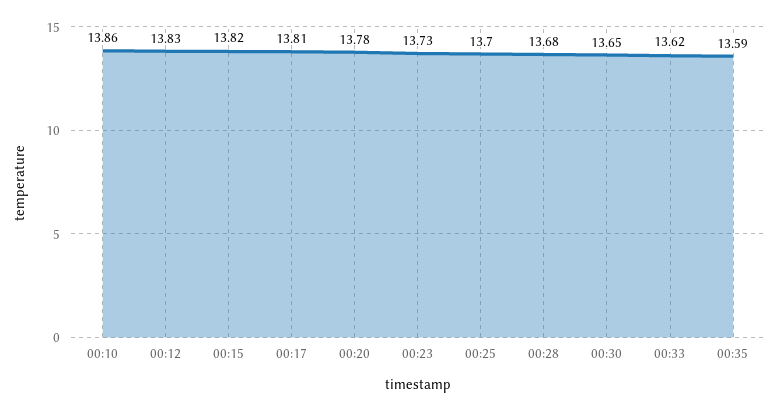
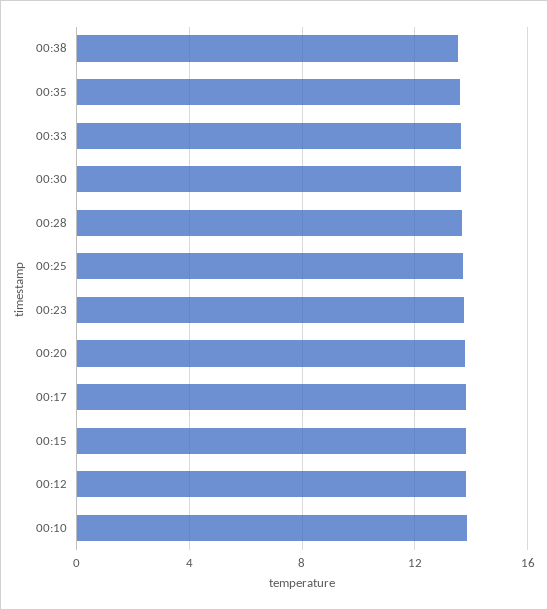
00:38: none -> 13.5

